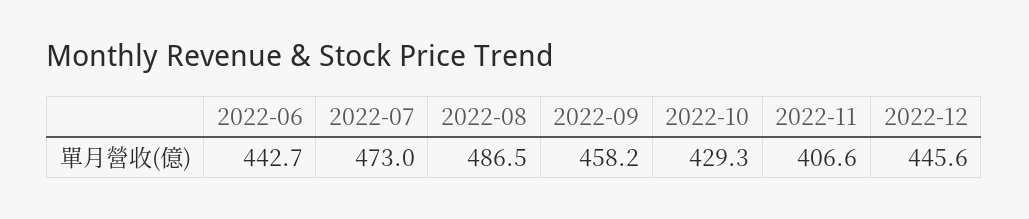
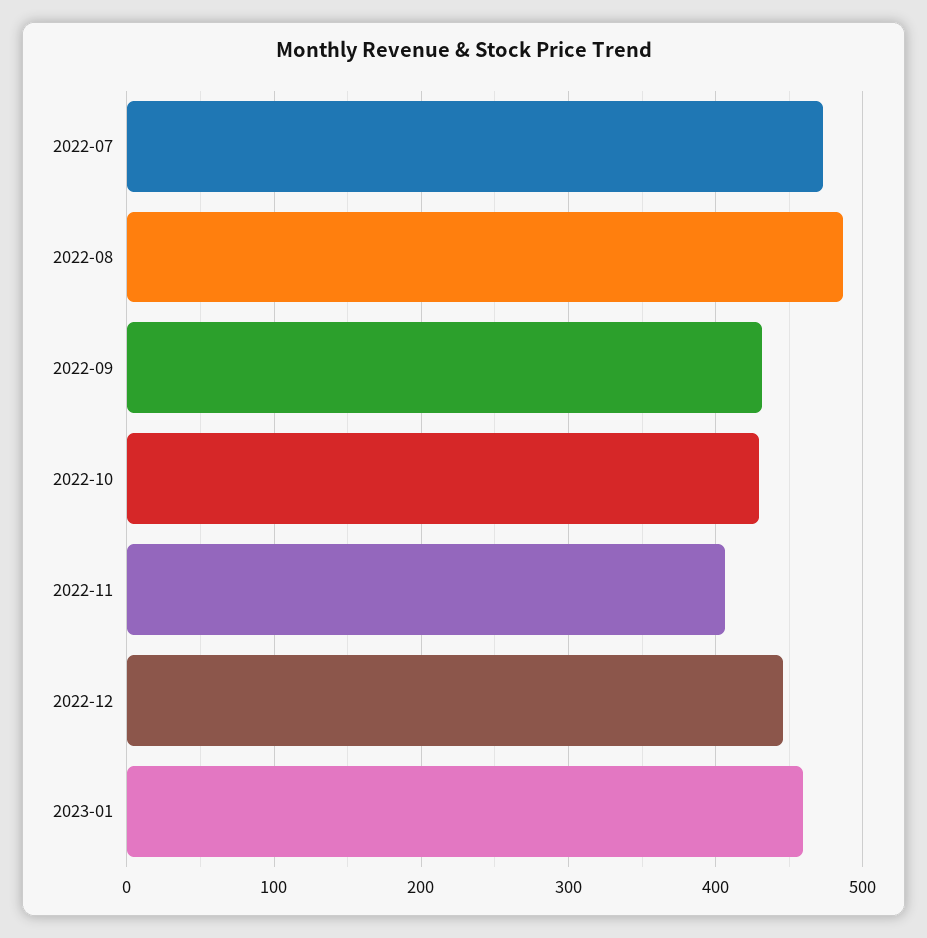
2022-06: 442.7 -> none
2022-09: 458.2 -> 430
2023-01: none -> 460

